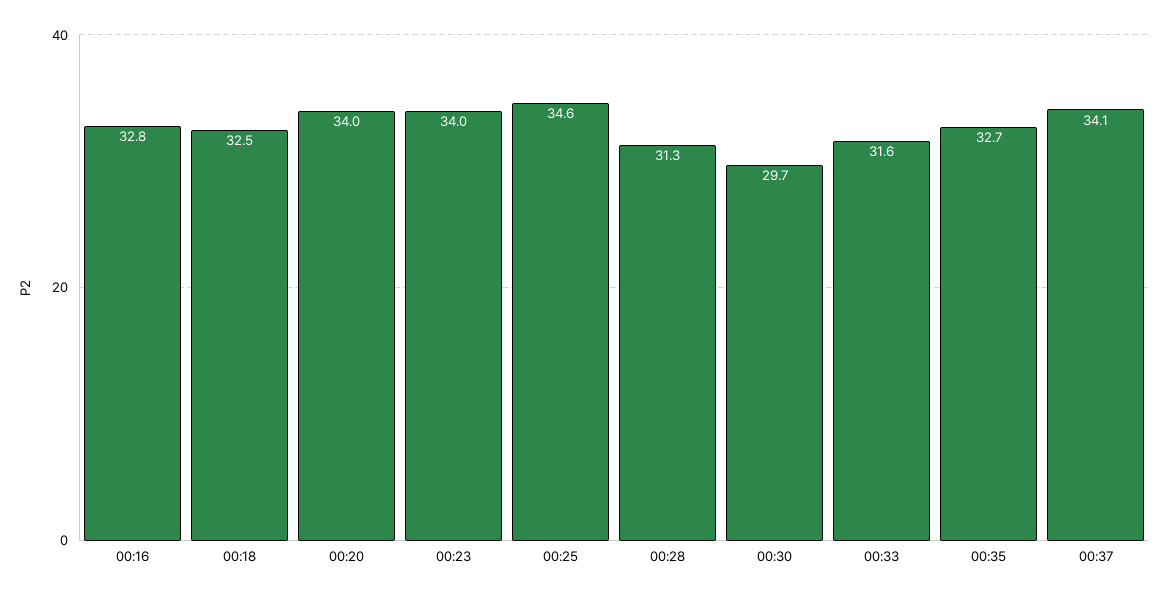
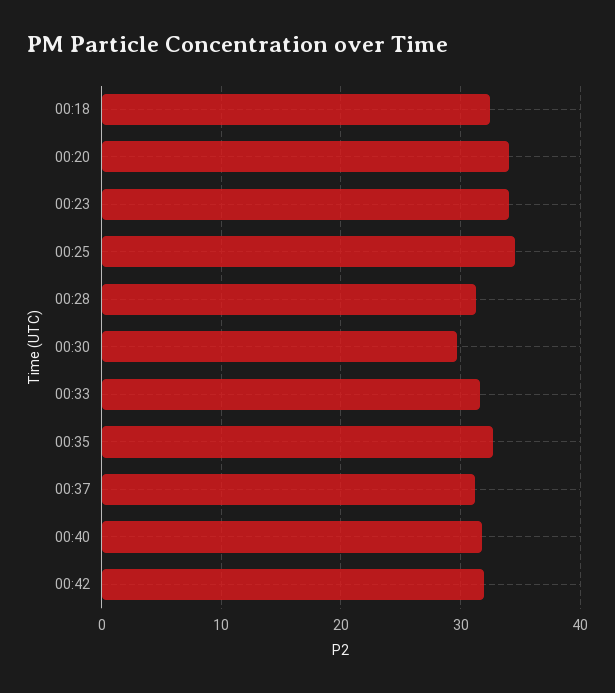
00:16: 32.8 -> none
00:37: 34.1 -> 31
00:40: none -> 32
00:42: none -> 32

